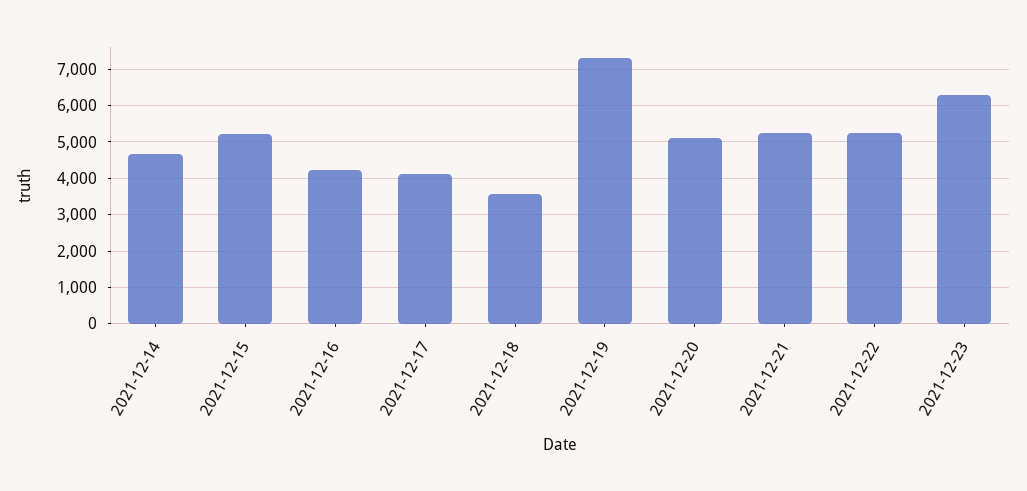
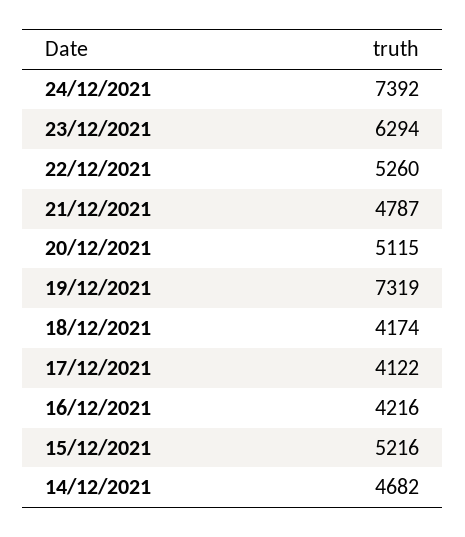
2021-12-18: 3600 -> 4174
2021-12-21: 5200 -> 4787
24/12/2021: none -> 7392

